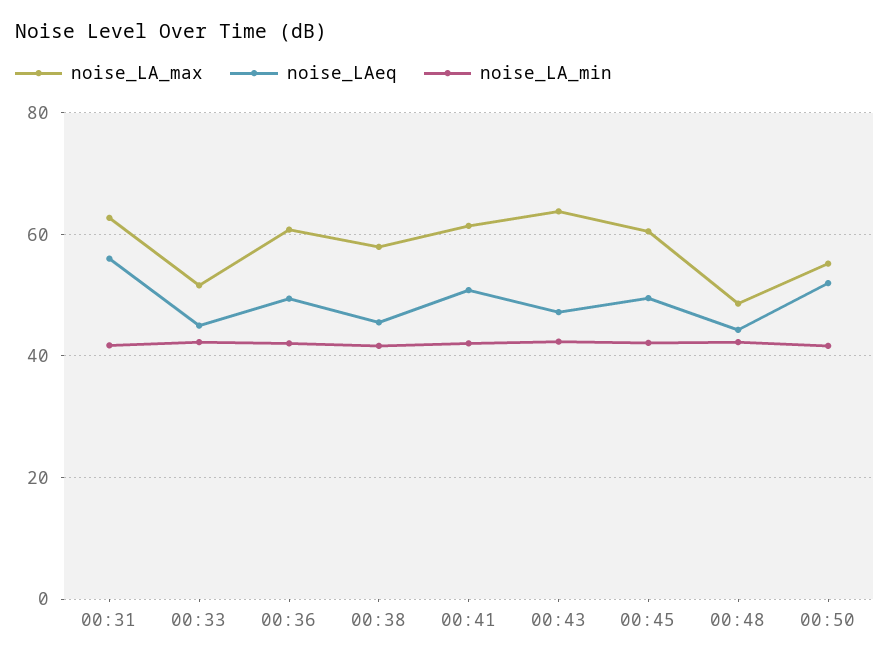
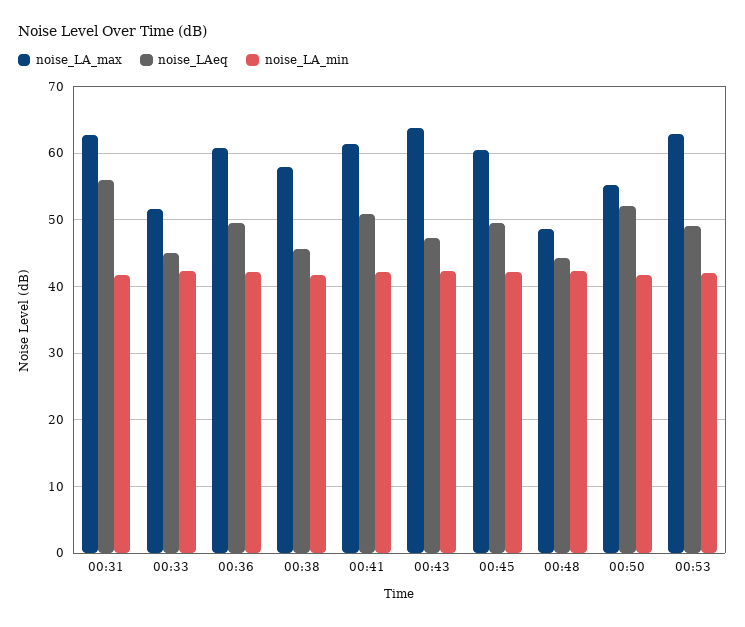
noise_LA_max, 00:53: none -> 63
noise_LAeq, 00:53: none -> 49
noise_LA_min, 00:53: none -> 42

